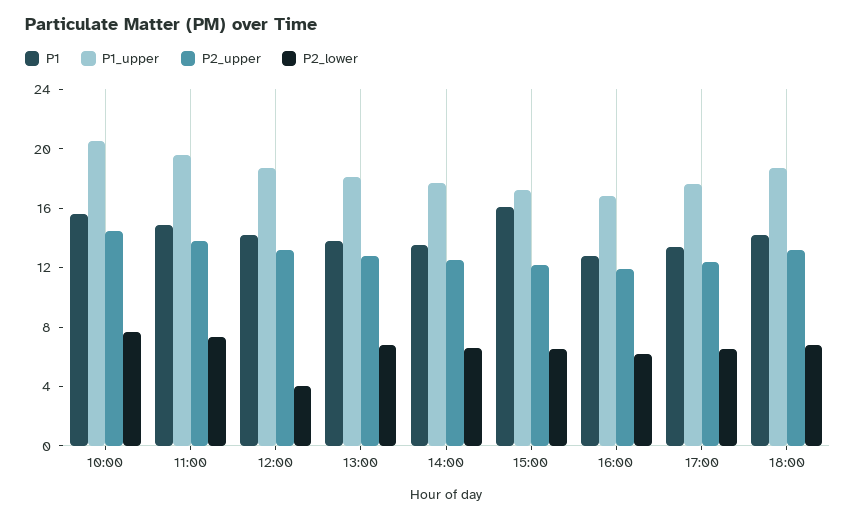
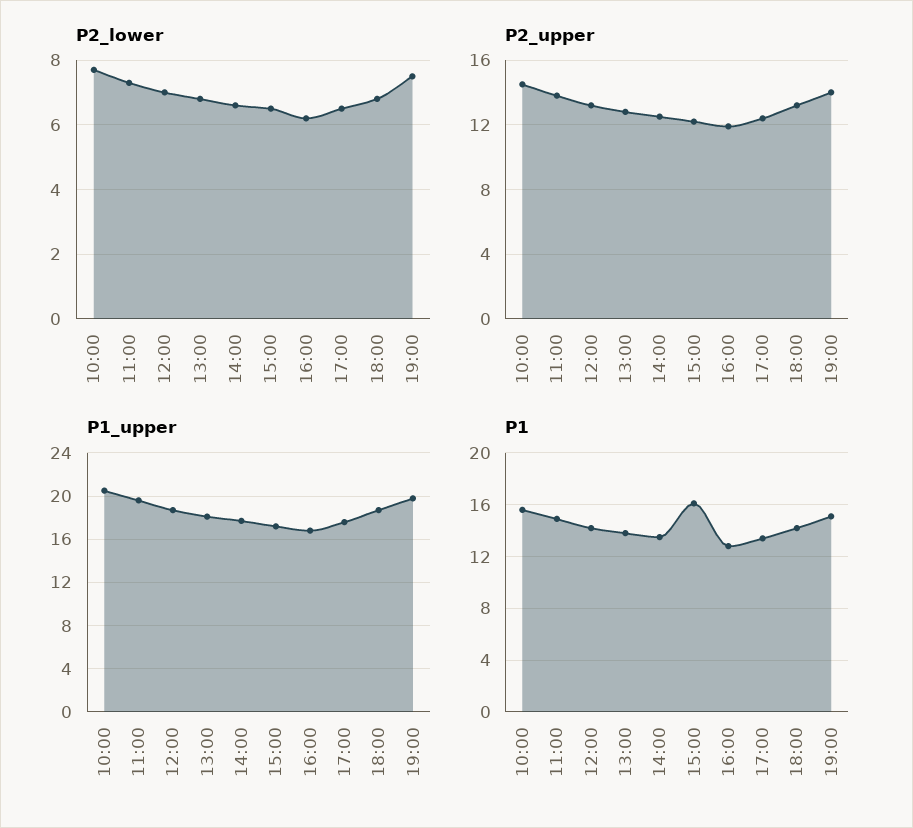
P2_lower, 12:00: 4 -> 7
P2_lower, 19:00: none -> 7.5
P2_upper, 19:00: none -> 14
P1_upper, 19:00: none -> 20
P1, 19:00: none -> 15

